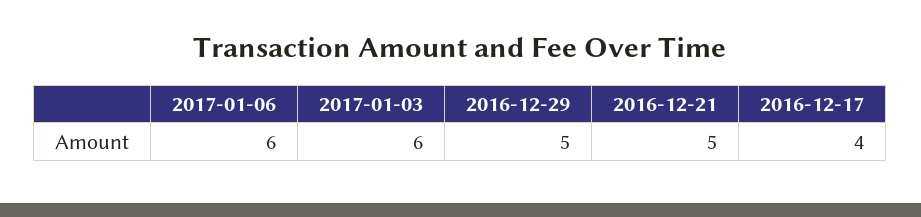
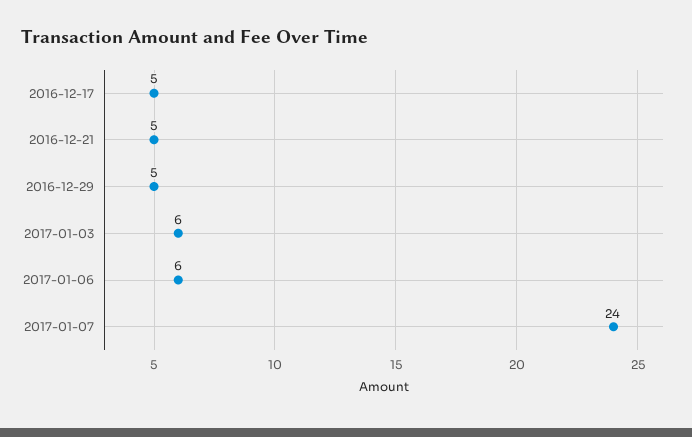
2016-12-17: 4 -> 5
2017-01-07: none -> 24

